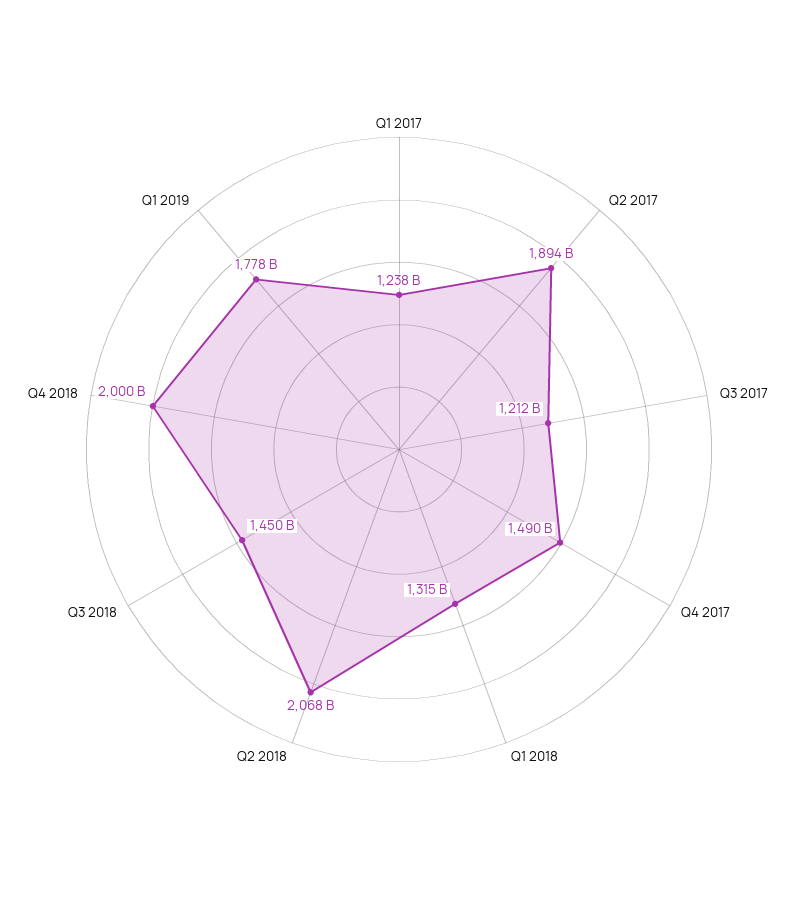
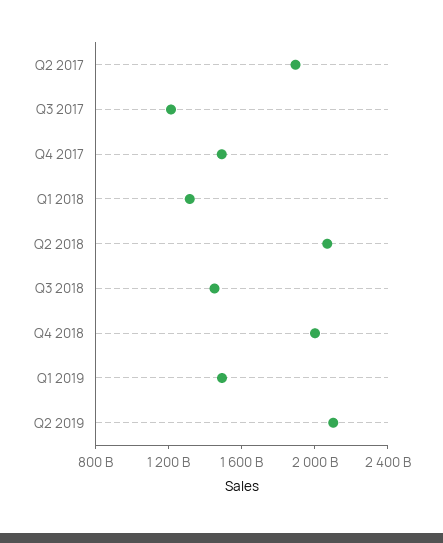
Q1 2017: 1238000000000 -> none
Q1 2019: 1778000000000 -> 1500000000000
Q2 2019: none -> 2100000000000

